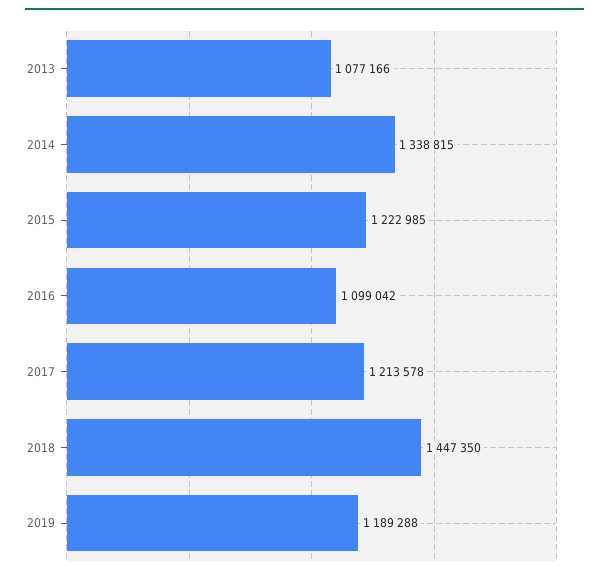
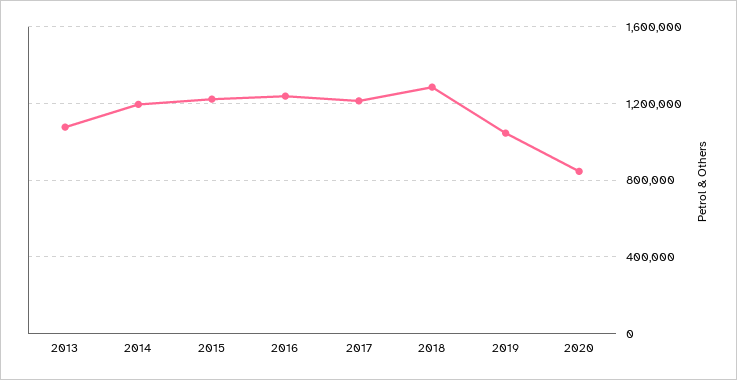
2014: 1338815 -> 1200000
2016: 1099042 -> 1250000
2018: 1447350 -> 1300000
2019: 1189288 -> 1050000
2020: none -> 850000

